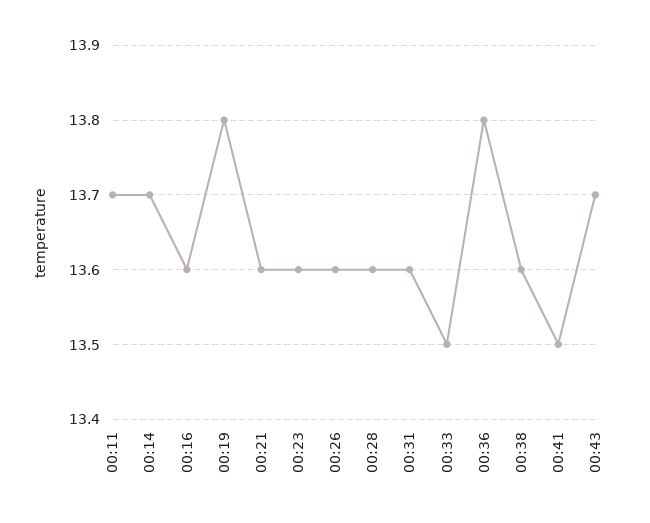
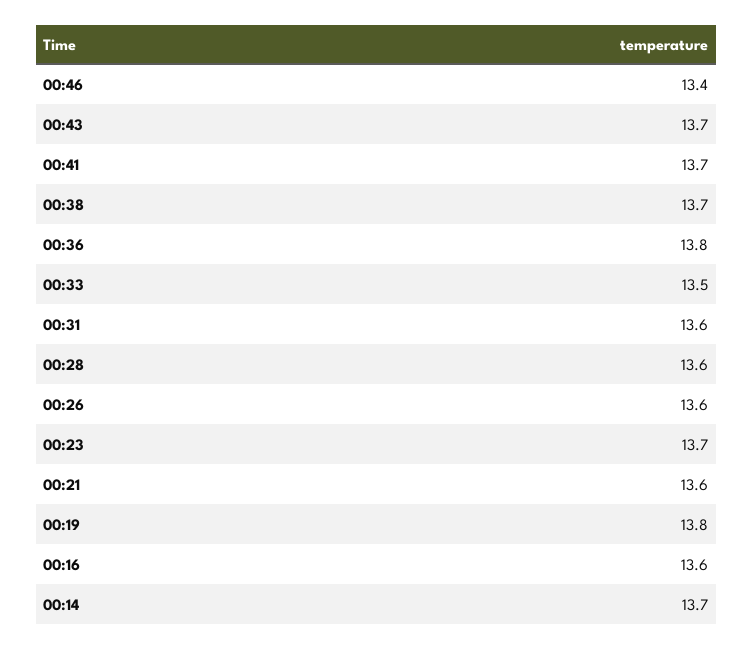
00:11: 13.7 -> none
00:23: 13.6 -> 13.7
00:38: 13.6 -> 13.7
00:41: 13.5 -> 13.7
00:46: none -> 13.4

